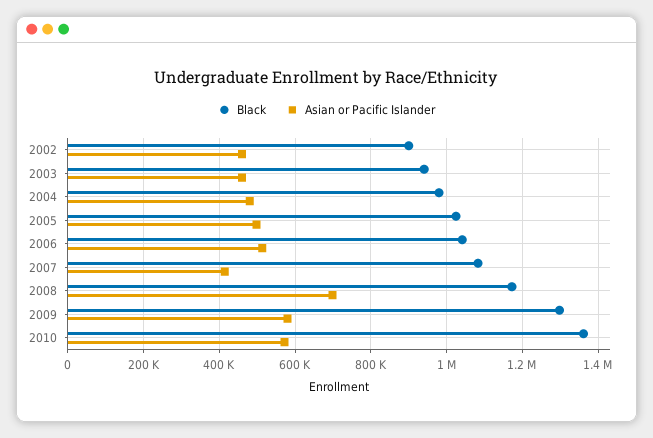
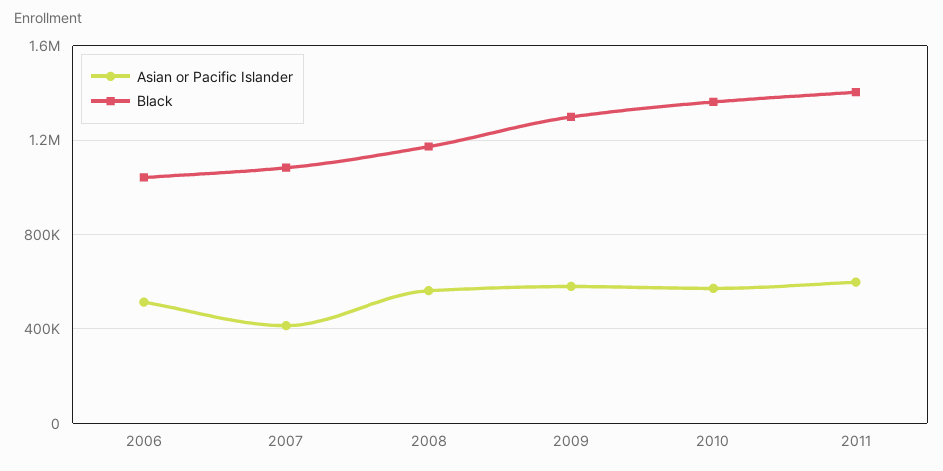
Black, 2002: 900000 -> none
Asian or Pacific Islander, 2002: 460000 -> none
Black, 2003: 940000 -> none
Asian or Pacific Islander, 2003: 460000 -> none
Black, 2004: 980000 -> none
Asian or Pacific Islander, 2004: 480000 -> none
Black, 2005: 1020000 -> none
Asian or Pacific Islander, 2005: 500000 -> none
Asian or Pacific Islander, 2008: 700000 -> 550000
Asian or Pacific Islander, 2011: none -> 600000
Black, 2011: none -> 1400000

